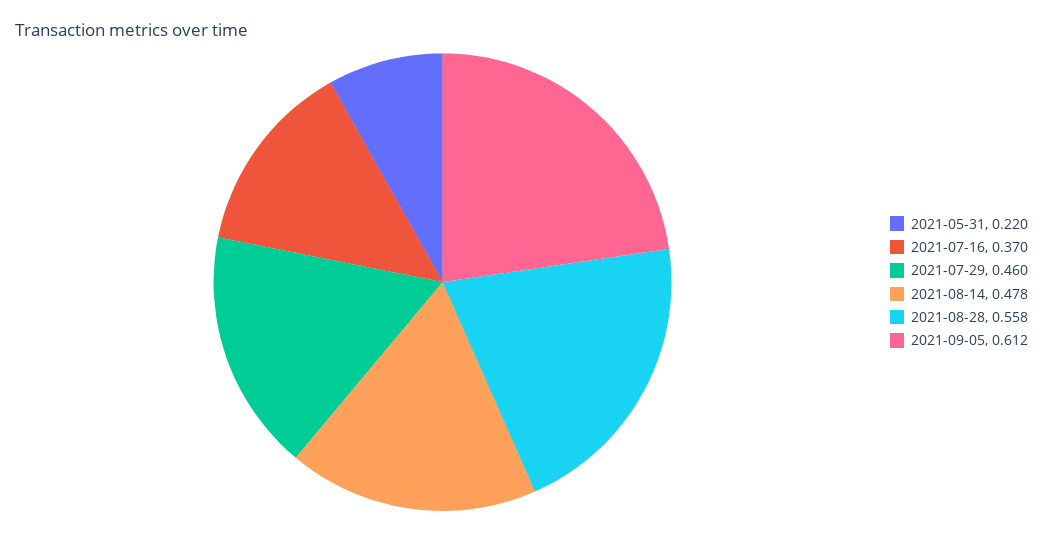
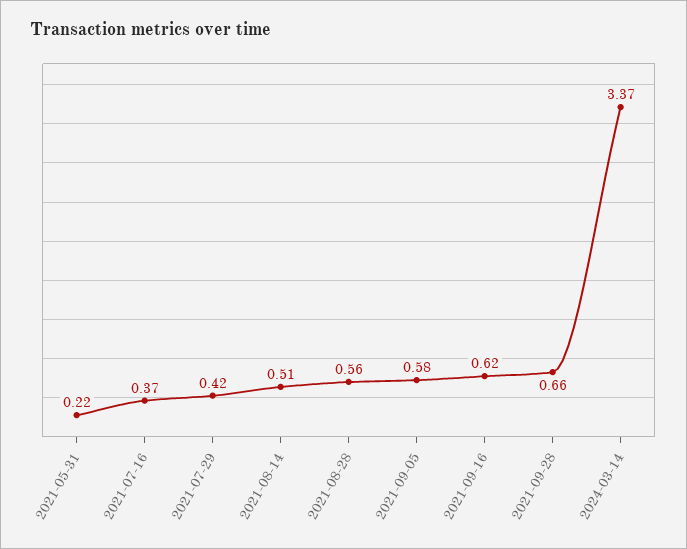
2021-07-29: 0.46 -> 0.42
2021-08-14: 0.478 -> 0.51
2021-09-05: 0.612 -> 0.58
2021-09-16: none -> 0.62
2021-09-28: none -> 0.66
2024-03-14: none -> 3.37

